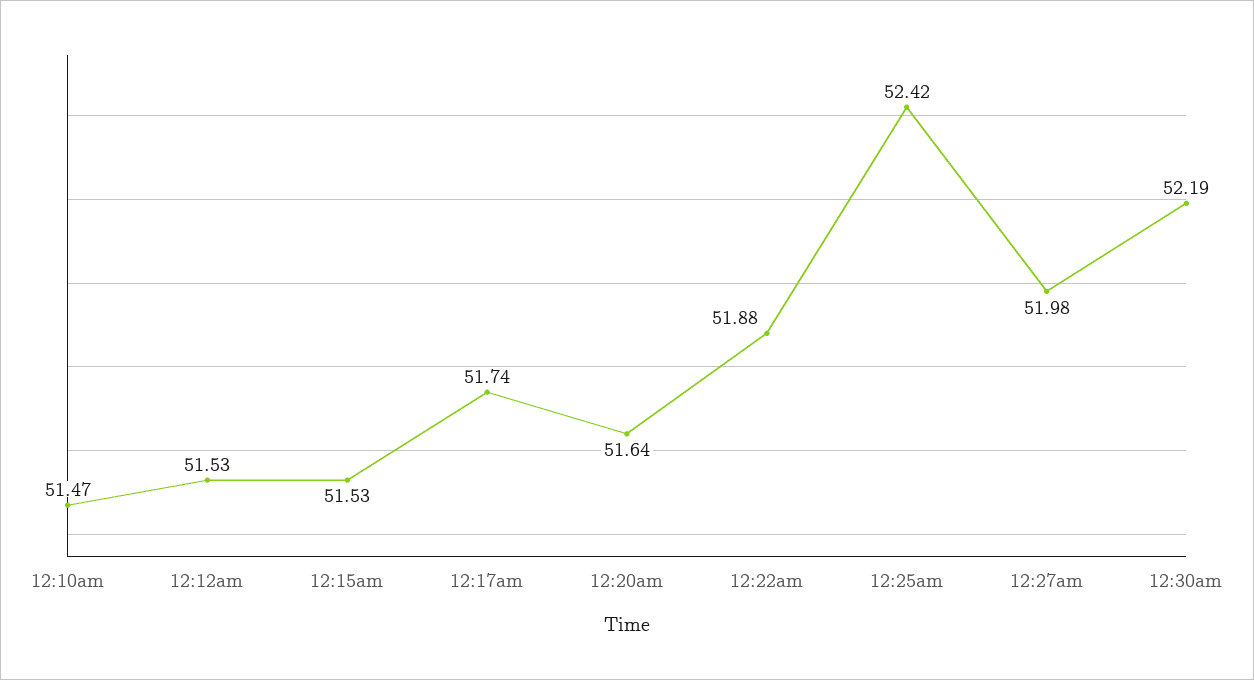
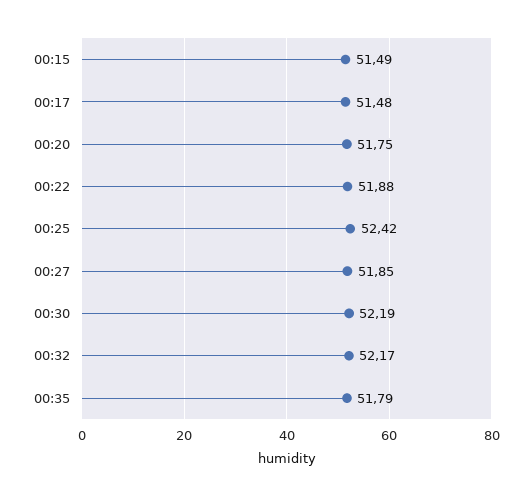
12:10am: 51.47 -> none
12:12am: 51.53 -> none
12:15am: 51.53 -> 51.49
12:17am: 51.74 -> 51.48
12:20am: 51.64 -> 51.75
12:27am: 51.98 -> 51.85
00:32: none -> 52.17
00:35: none -> 51.79

